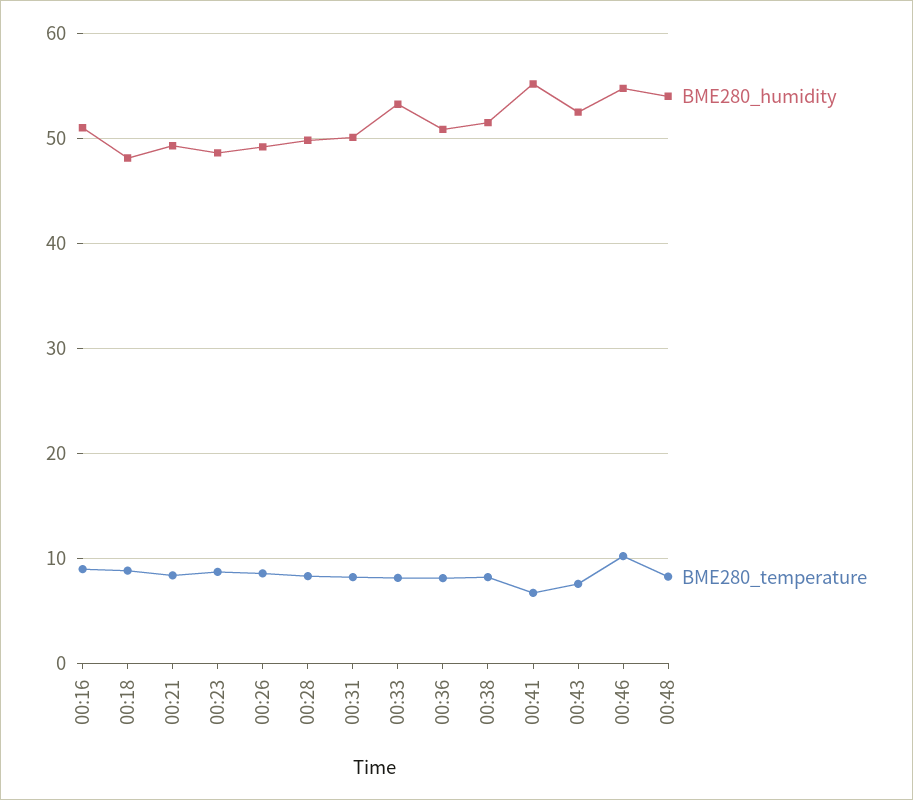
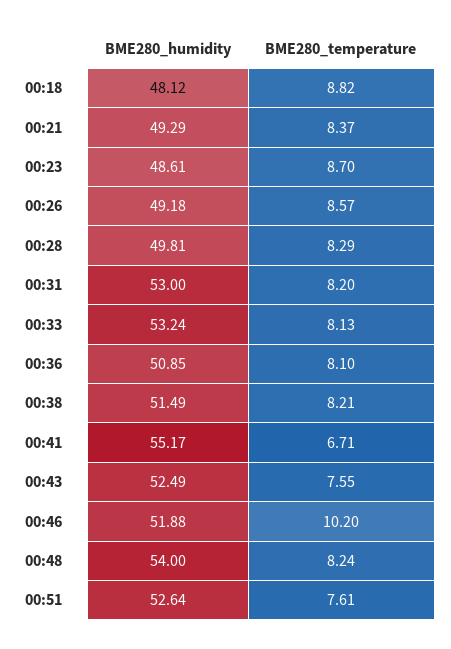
BME280_humidity, 00:16: 51 -> none
BME280_temperature, 00:16: 9 -> none
BME280_humidity, 00:31: 50 -> 53
BME280_humidity, 00:46: 55 -> 51.88
BME280_humidity, 00:51: none -> 52.64
BME280_temperature, 00:51: none -> 7.61

